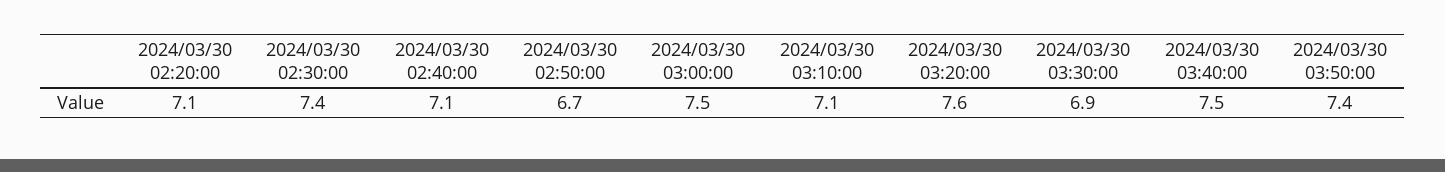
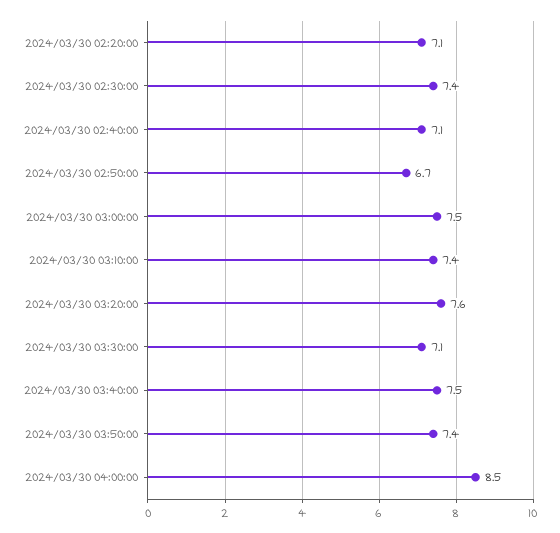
2024/03/30 03:10:00: 7.1 -> 7.4
2024/03/30 03:30:00: 6.9 -> 7.1
2024/03/30 04:00:00: none -> 8.5

